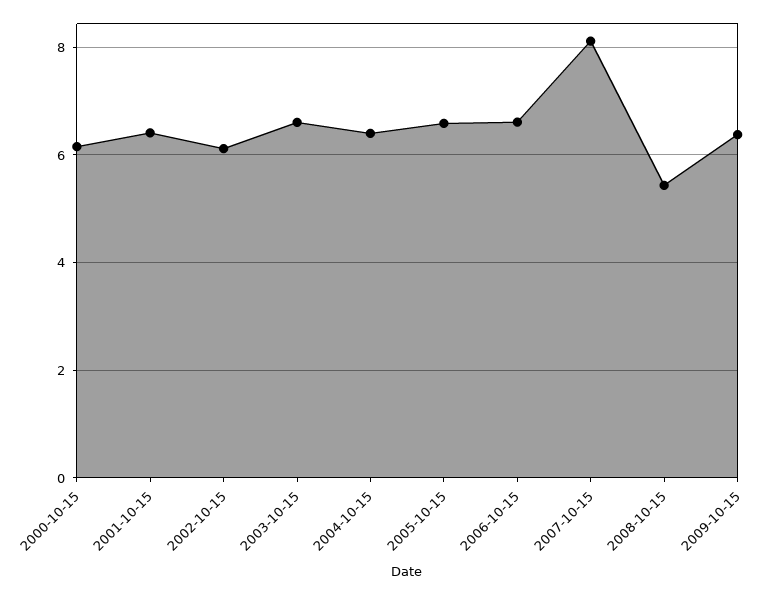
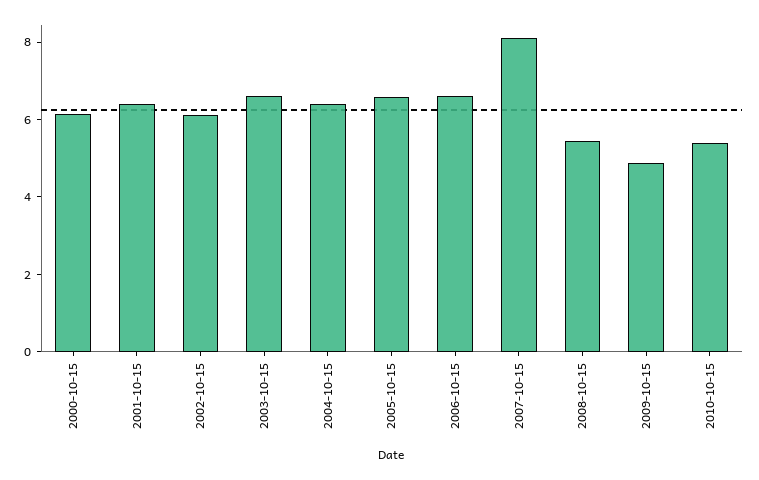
2009-10-15: 6.4 -> 5
2010-10-15: none -> 5.5

